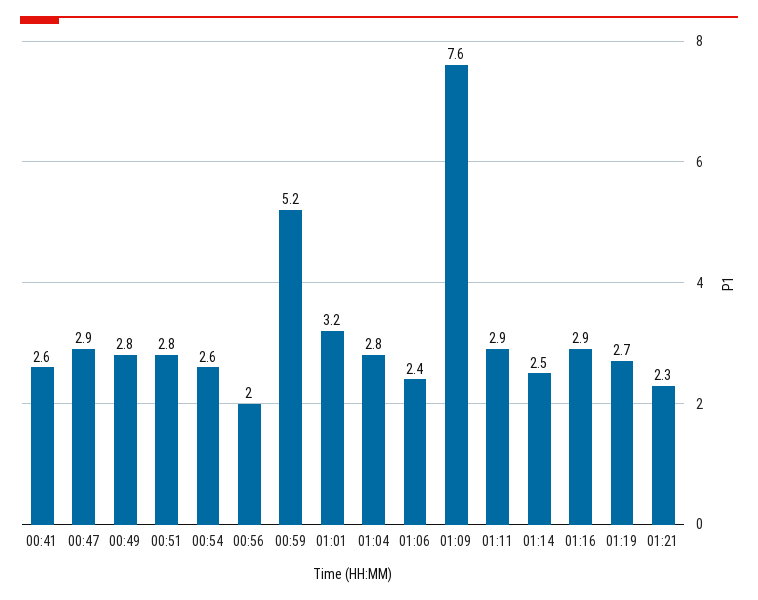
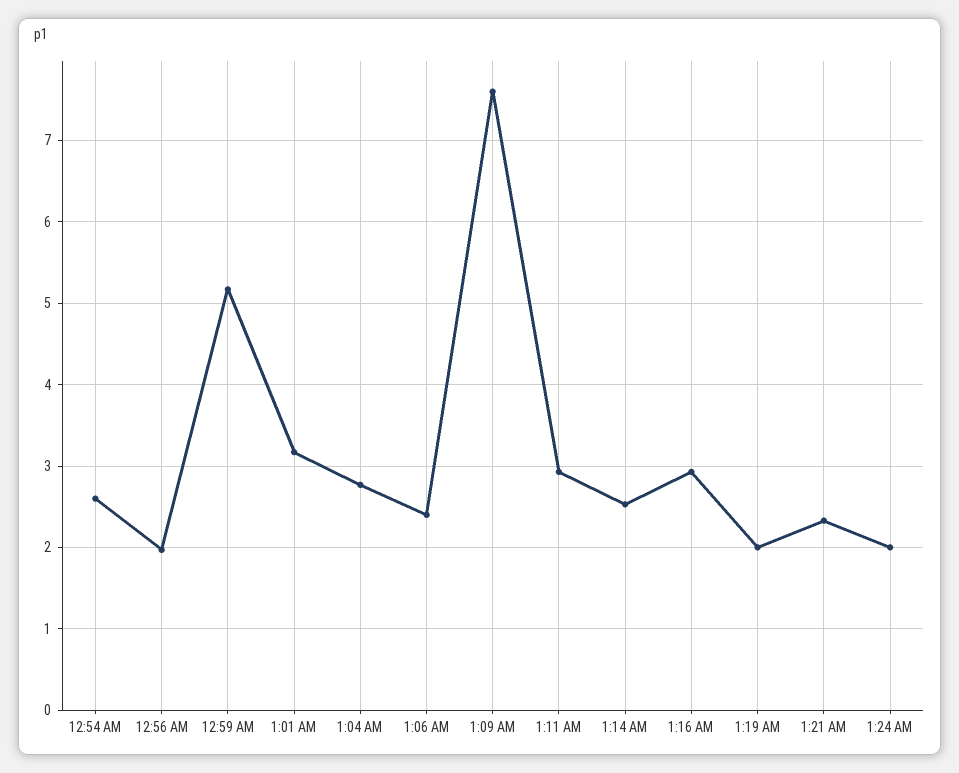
00:41: 2.6 -> none
00:47: 2.9 -> none
00:49: 2.8 -> none
00:51: 2.8 -> none
01:19: 2.7 -> 2
1:24 AM: none -> 2

